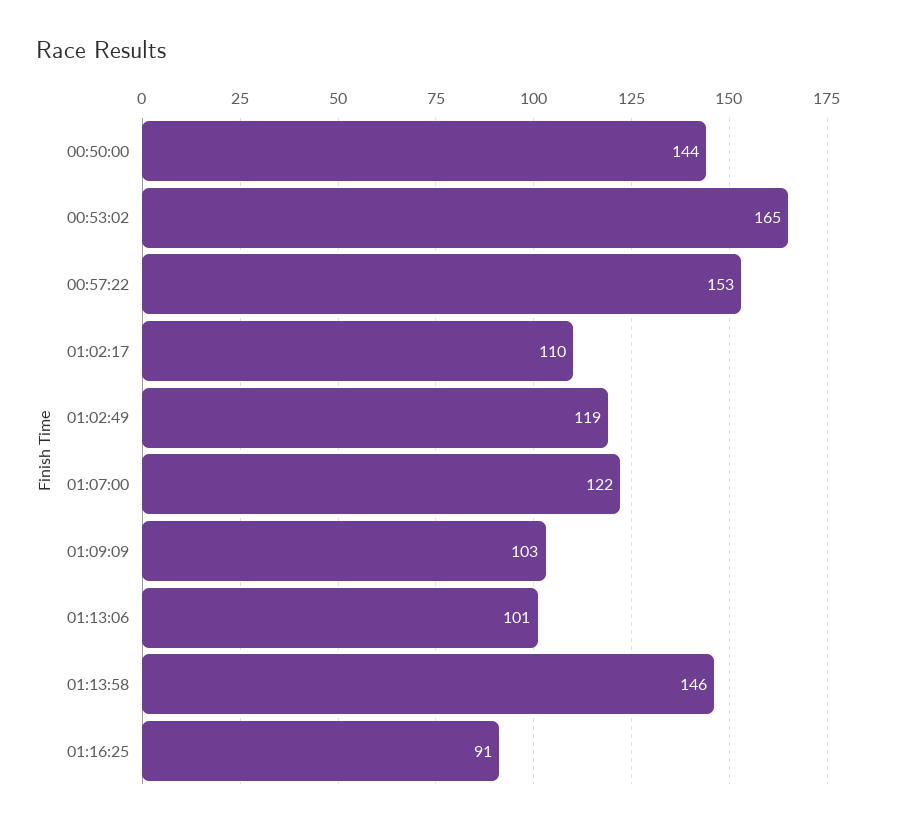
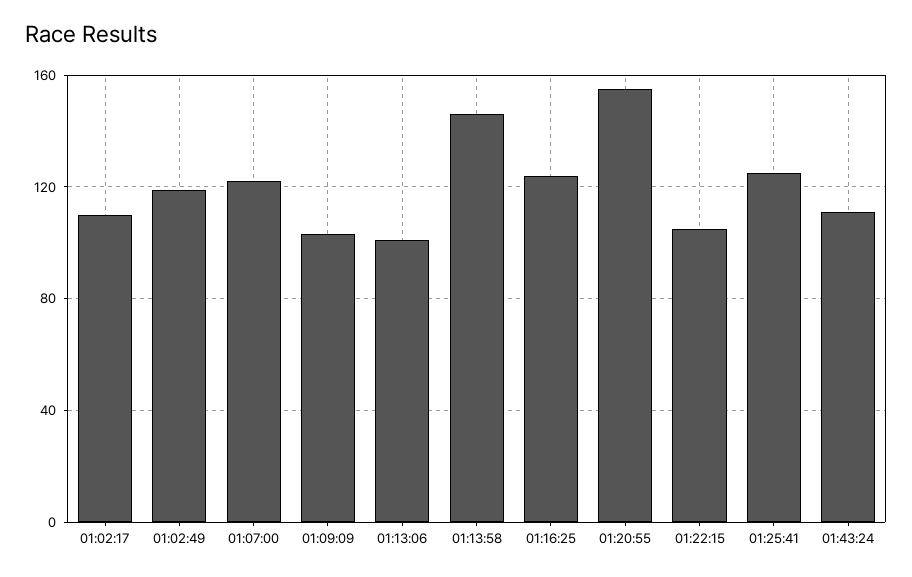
00:50:00: 144 -> none
00:53:02: 165 -> none
00:57:22: 153 -> none
01:16:25: 91 -> 125
01:20:55: none -> 155
01:22:15: none -> 105
01:25:41: none -> 125
01:43:24: none -> 110

